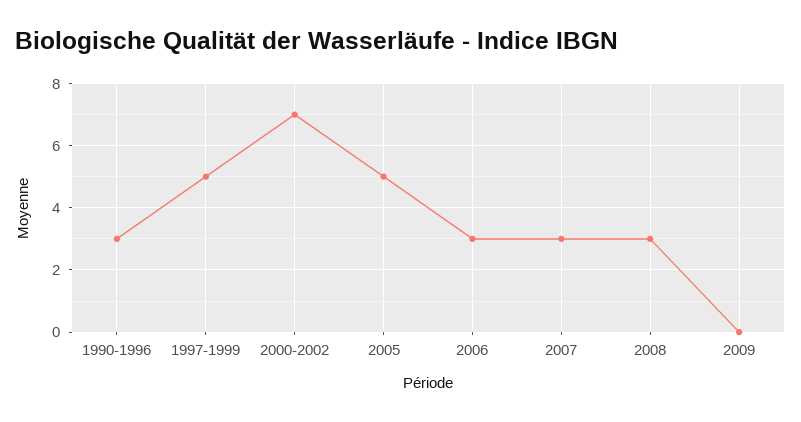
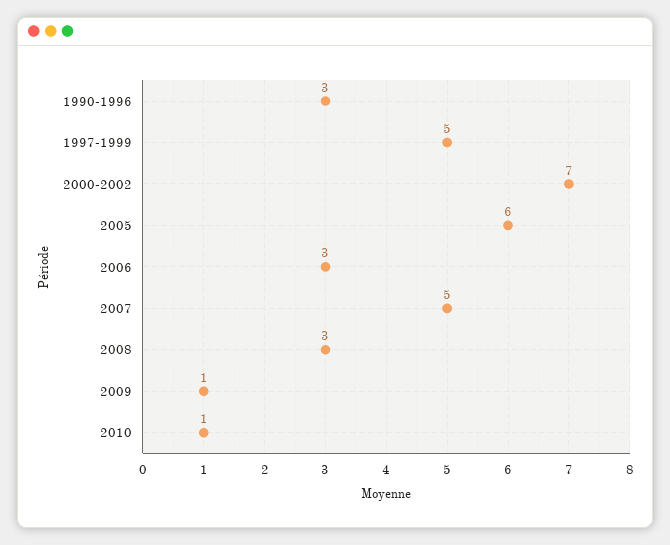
2005: 5 -> 6
2007: 3 -> 5
2009: 0 -> 1
2010: none -> 1

